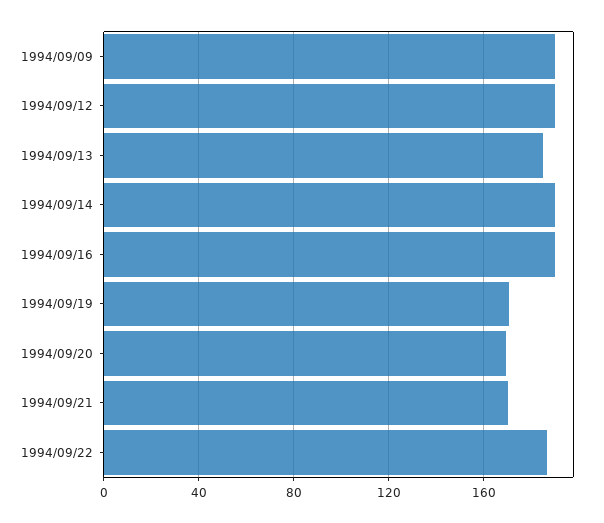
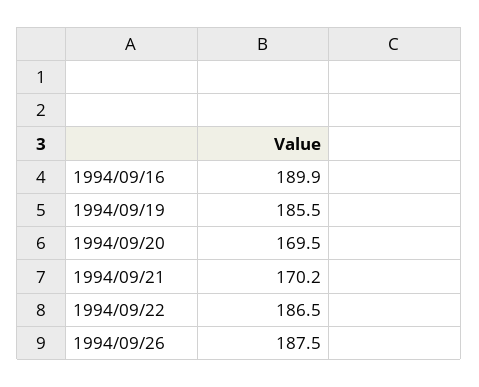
1994/09/09: 190 -> none
1994/09/12: 190 -> none
1994/09/13: 185 -> none
1994/09/14: 190 -> none
1994/09/19: 170 -> 185.5
1994/09/26: none -> 187.5

